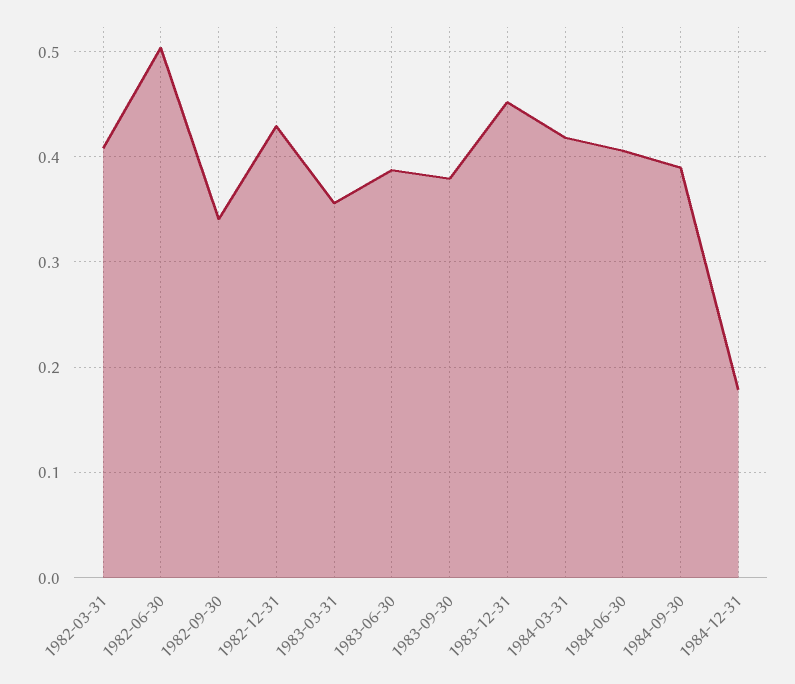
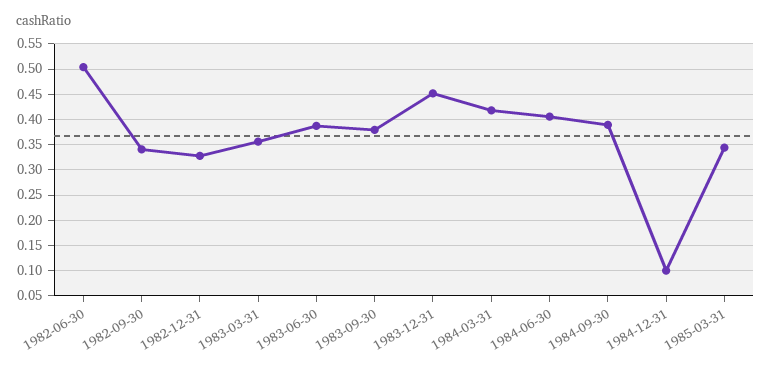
1982-03-31: 0.41 -> none
1982-12-31: 0.43 -> 0.325
1984-12-31: 0.18 -> 0.1
1985-03-31: none -> 0.35

